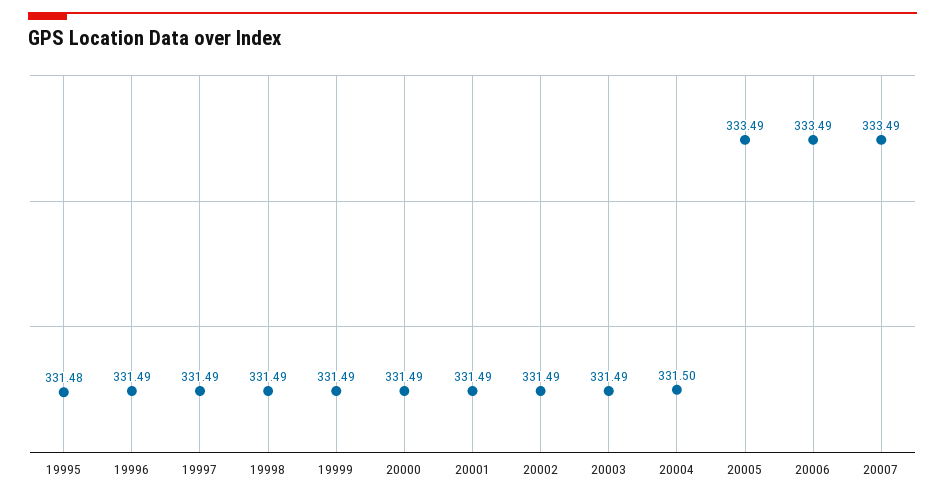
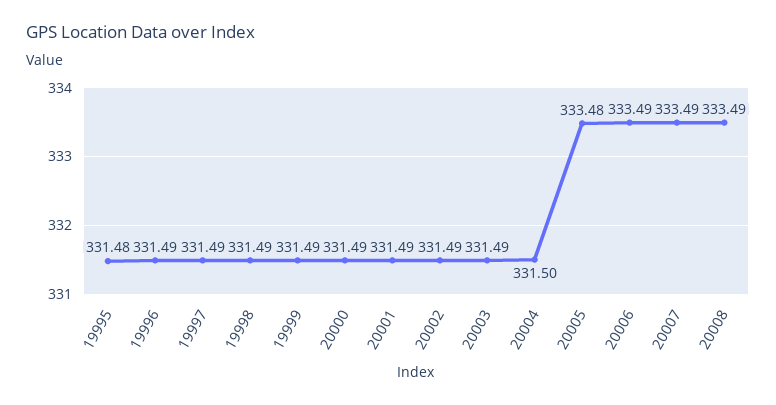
20005: 333.49 -> 333.48
20008: none -> 333.49

